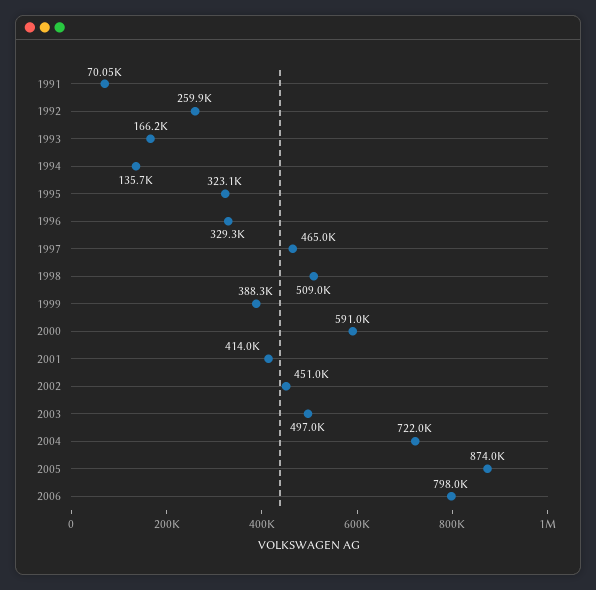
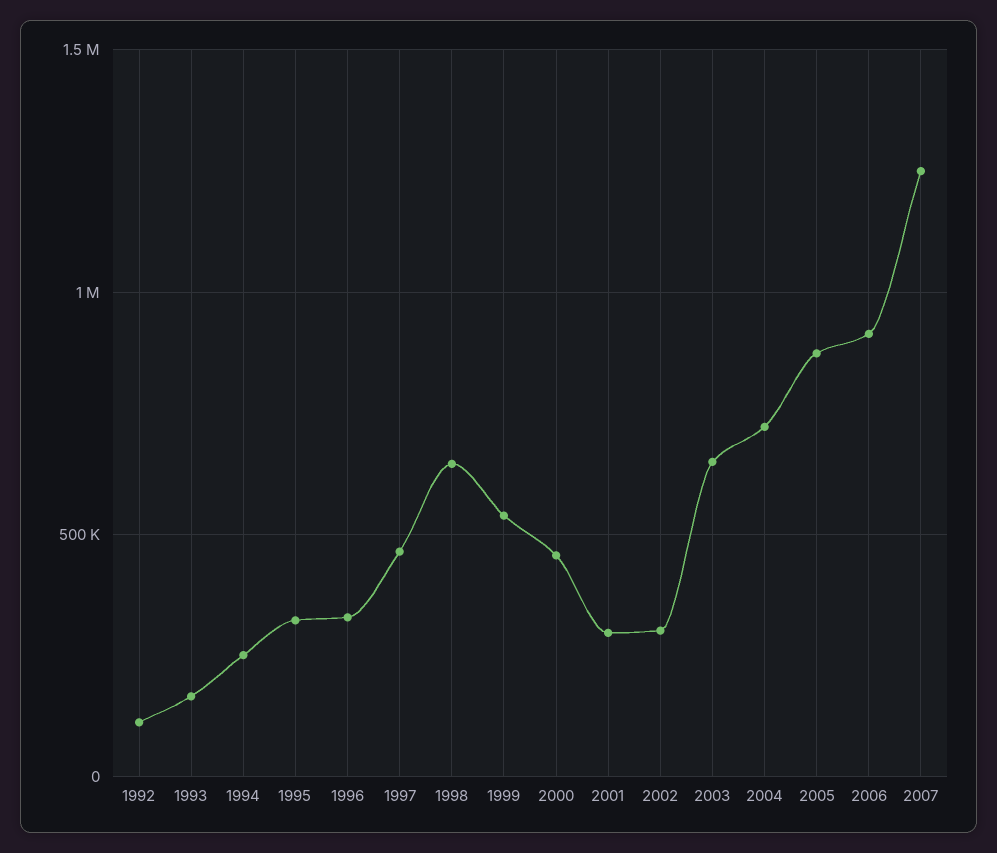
1991: 70050 -> none
1992: 259900 -> 100000
1994: 135700 -> 250000
1998: 509000 -> 650000
1999: 388300 -> 550000
2000: 591000 -> 450000
2001: 414000 -> 300000
2002: 451000 -> 300000
2003: 497000 -> 650000
2006: 798000 -> 900000
2007: none -> 1250000

